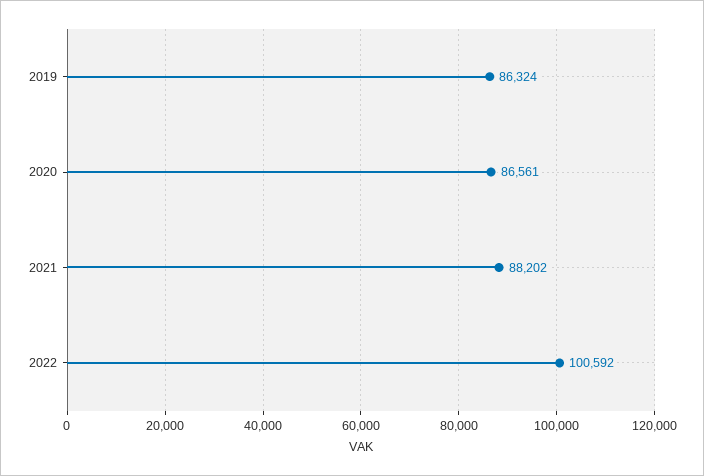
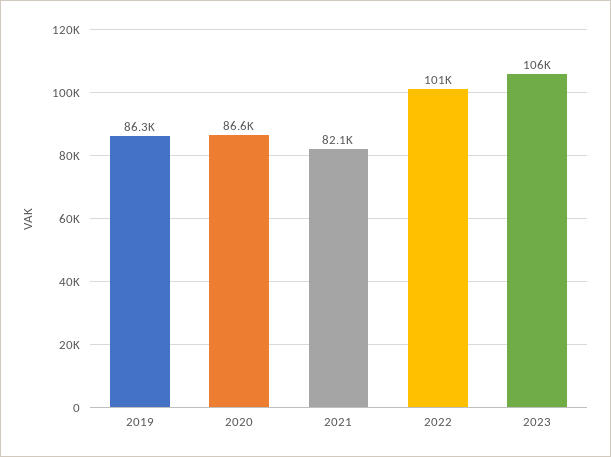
2021: 88202 -> 82100
2023: none -> 106000

